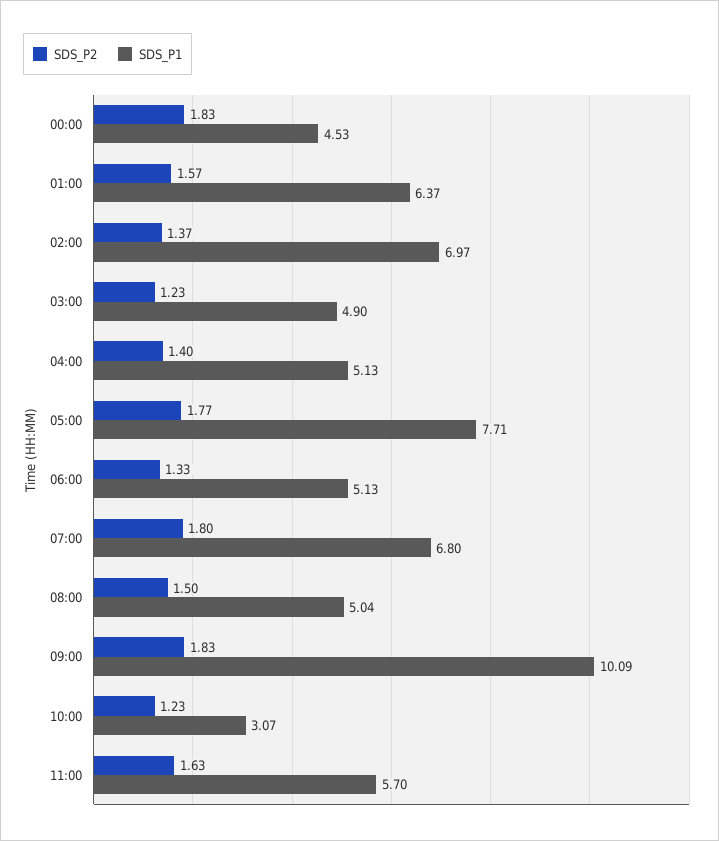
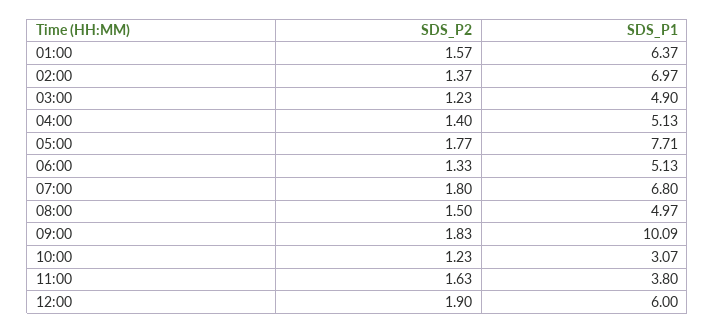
SDS_P2, 00:00: 1.83 -> none
SDS_P1, 00:00: 4.53 -> none
SDS_P1, 08:00: 5.04 -> 4.97
SDS_P1, 11:00: 5.7 -> 3.8
SDS_P2, 12:00: none -> 1.9
SDS_P1, 12:00: none -> 6

